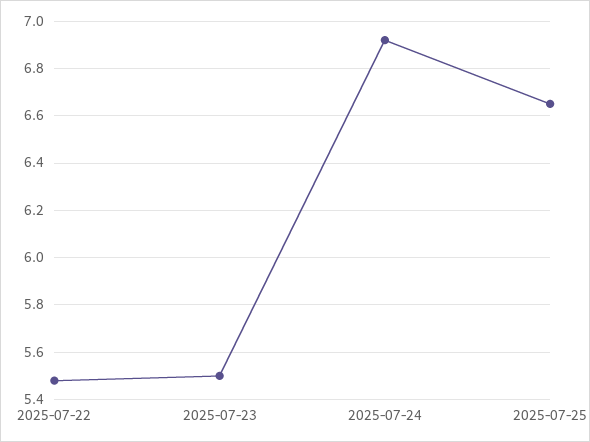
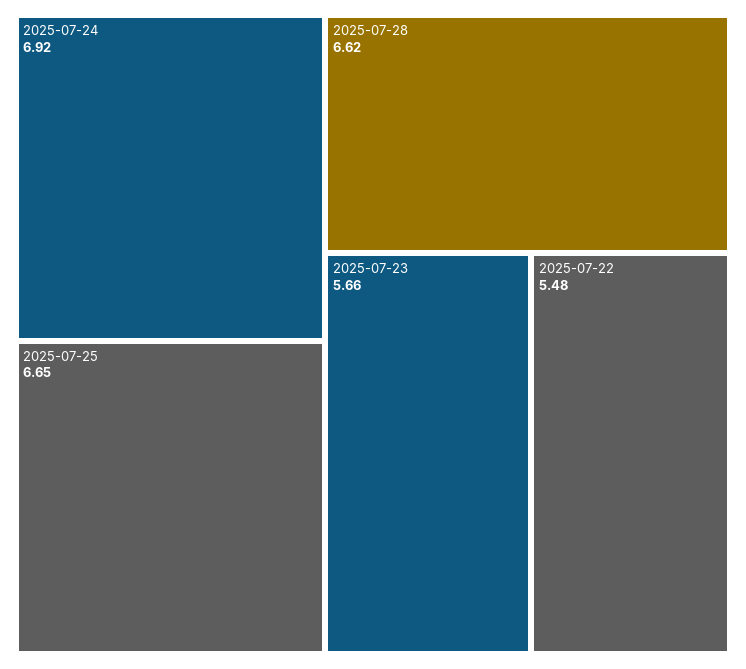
2025-07-23: 5.5 -> 5.66
2025-07-28: none -> 6.62

